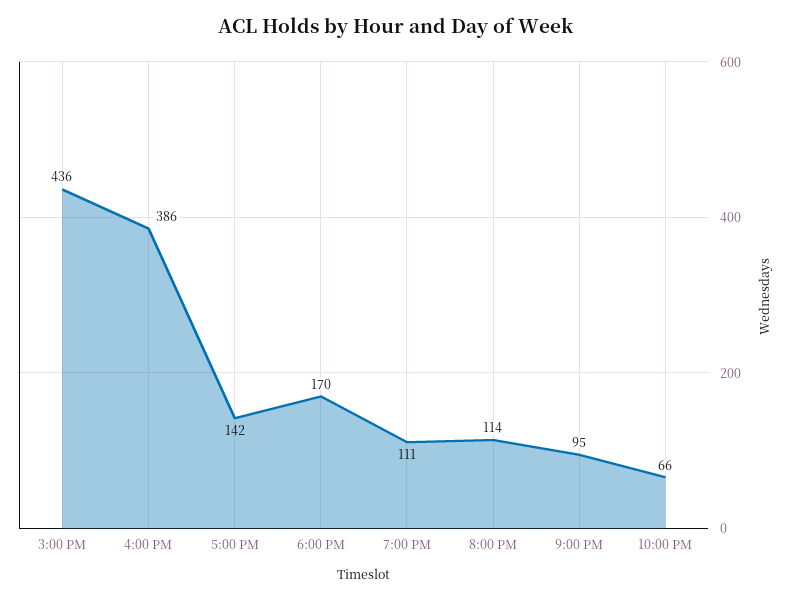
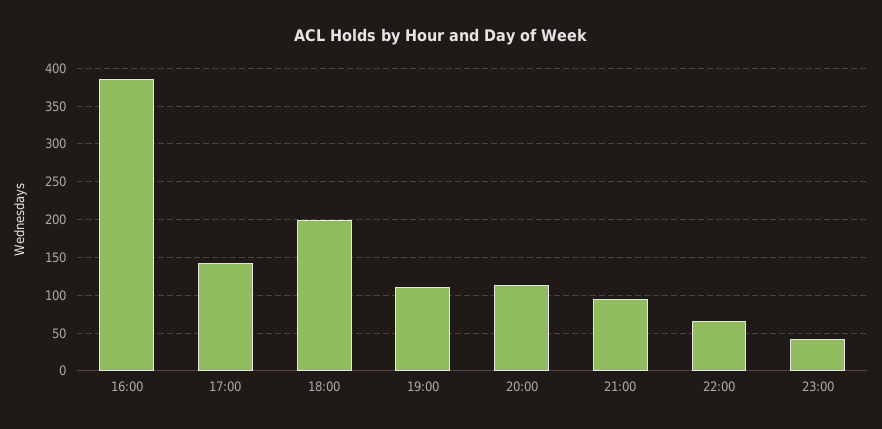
3:00 PM: 436 -> none
6:00 PM: 170 -> 200
23:00: none -> 40

